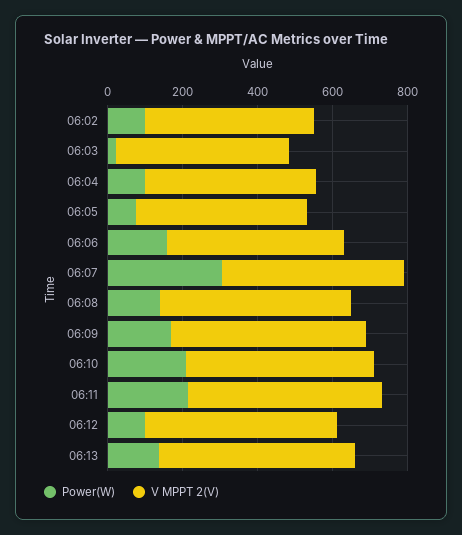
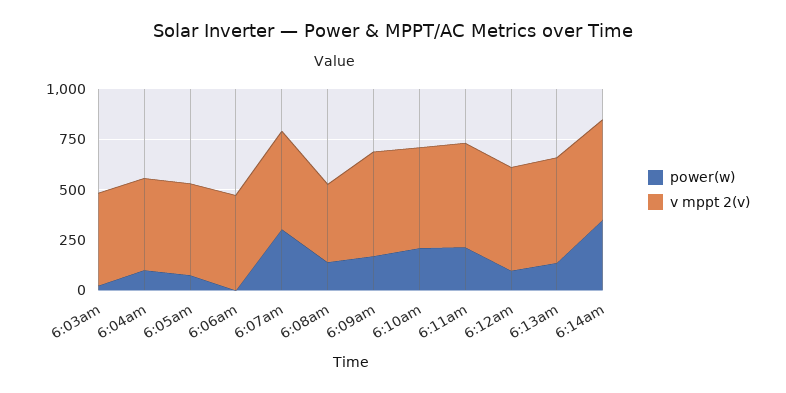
Power(W), 06:02: 100 -> none
V MPPT 2(V), 06:02: 450 -> none
Power(W), 06:06: 150 -> 0
V MPPT 2(V), 06:08: 500 -> 400
Power(W), 6:14am: none -> 350
V MPPT 2(V), 6:14am: none -> 500

